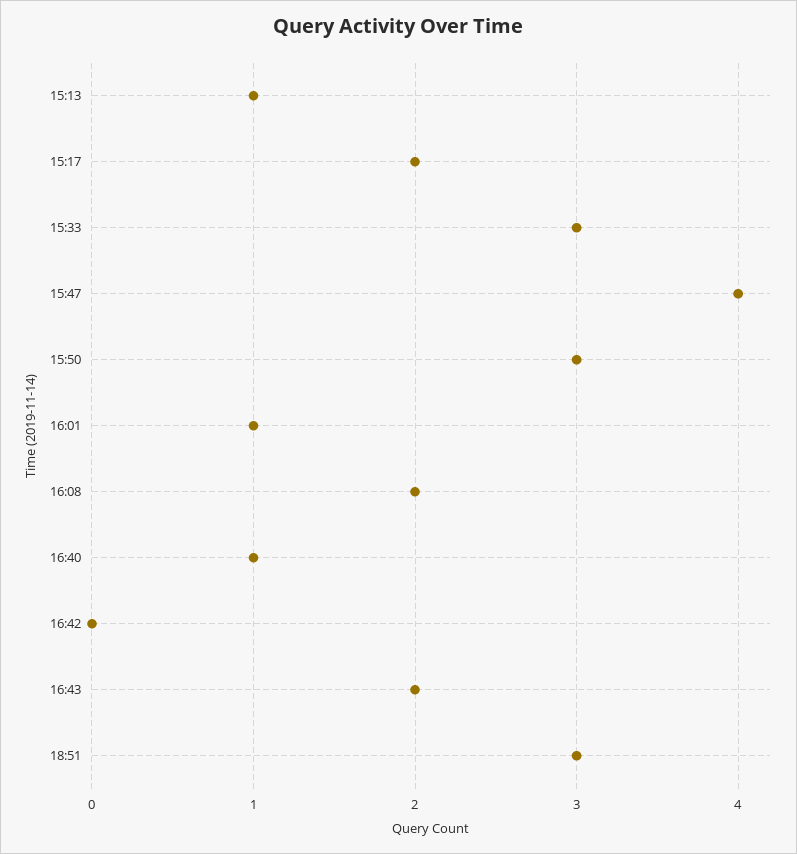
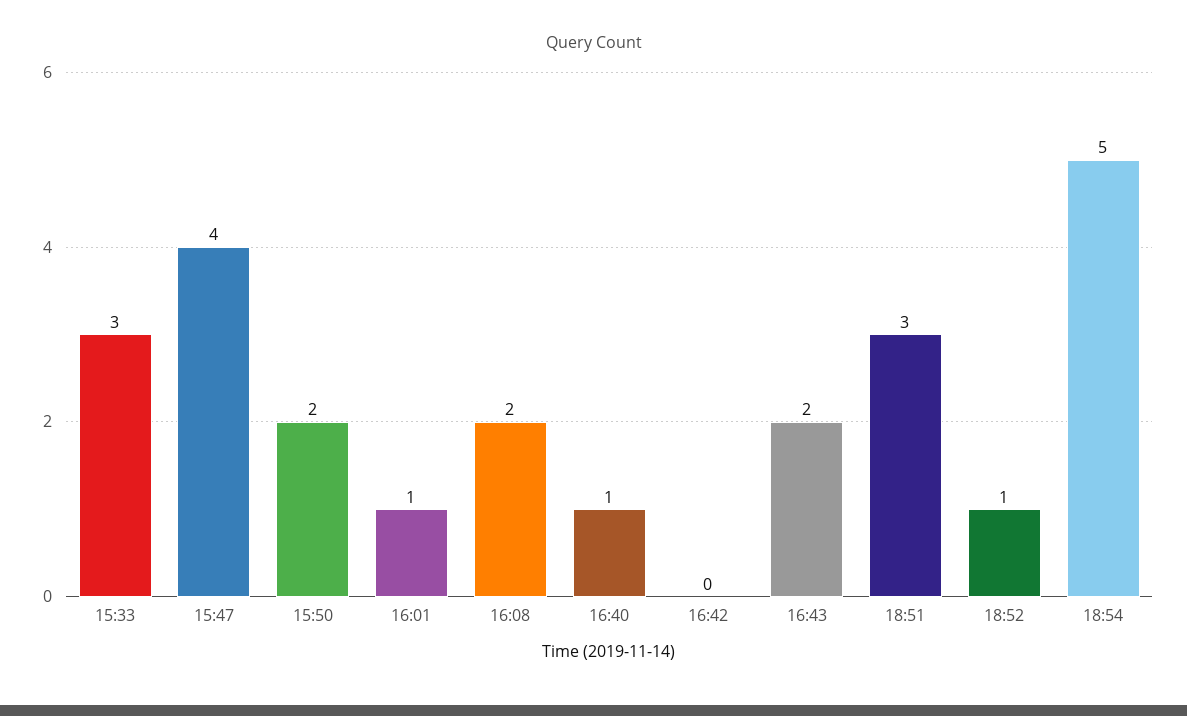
15:13: 1 -> none
15:17: 2 -> none
15:50: 3 -> 2
18:52: none -> 1
18:54: none -> 5

